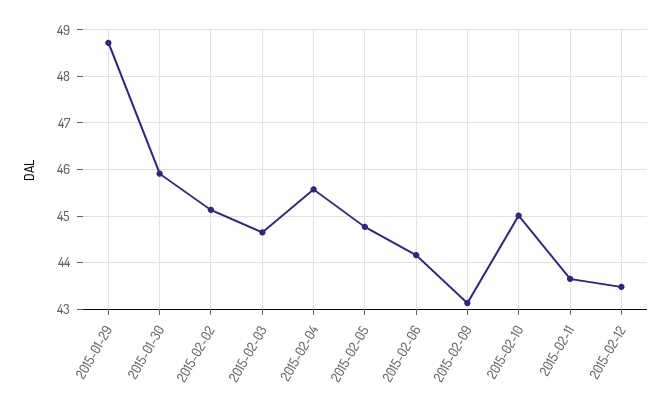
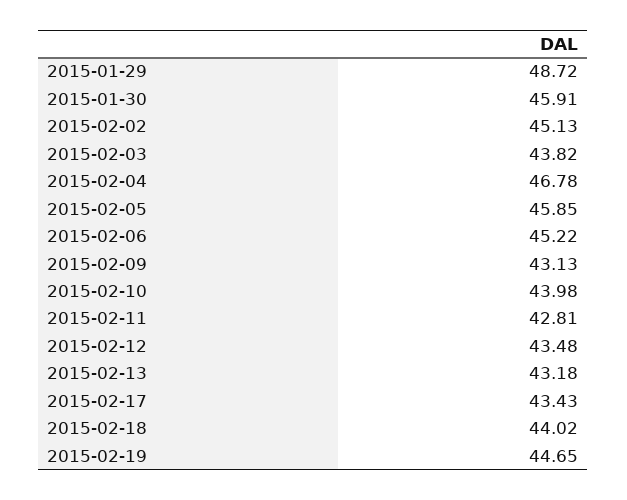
2015-02-03: 44.6 -> 43.82
2015-02-04: 45.6 -> 46.78
2015-02-05: 44.8 -> 45.85
2015-02-06: 44.2 -> 45.22
2015-02-10: 45 -> 43.98
2015-02-11: 43.6 -> 42.81
2015-02-13: none -> 43.18
2015-02-17: none -> 43.43
2015-02-18: none -> 44.02
2015-02-19: none -> 44.65

